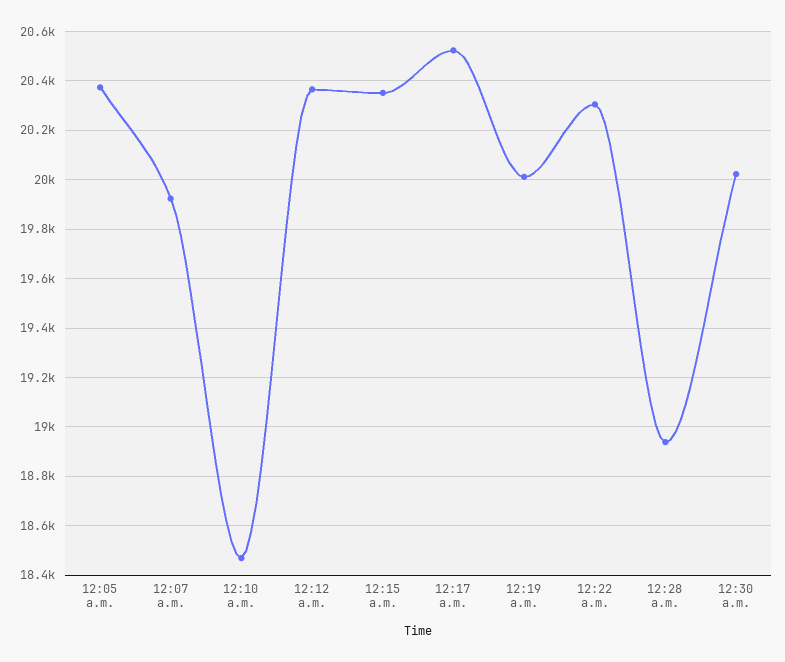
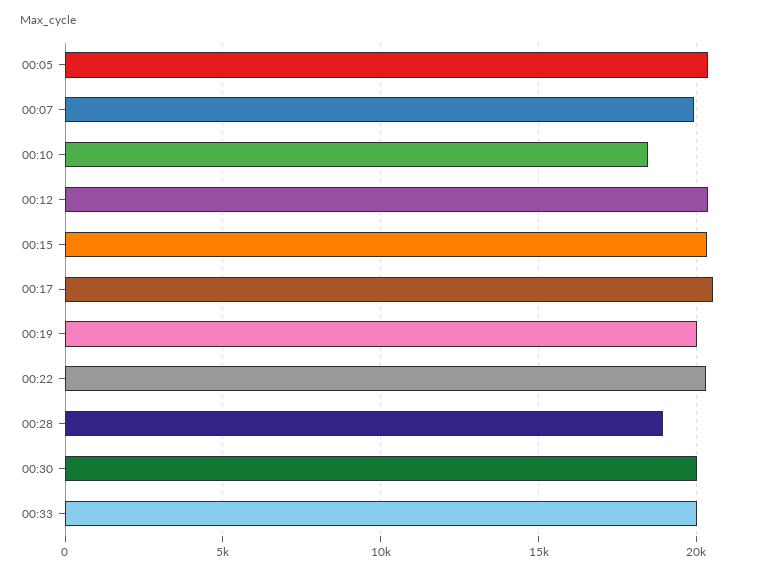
00:33: none -> 20000

